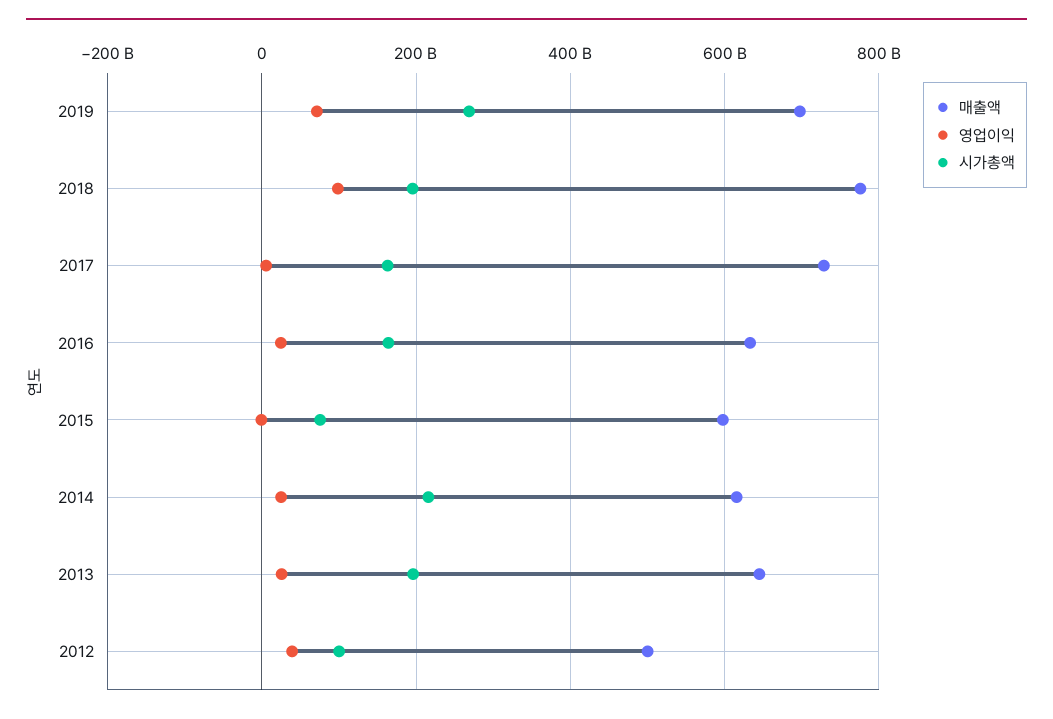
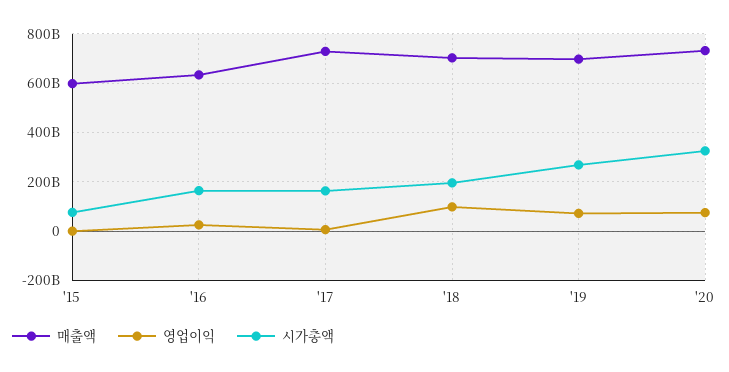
매출액, 2018: 780000000000 -> 700000000000
매출액, 2014: 620000000000 -> none
영업이익, 2014: 20000000000 -> none
시가총액, 2014: 220000000000 -> none
매출액, 2013: 640000000000 -> none
영업이익, 2013: 20000000000 -> none
시가총액, 2013: 200000000000 -> none
매출액, 2012: 500000000000 -> none
영업이익, 2012: 40000000000 -> none
시가총액, 2012: 100000000000 -> none
매출액, '20: none -> 725000000000
영업이익, '20: none -> 75000000000
시가총액, '20: none -> 325000000000

